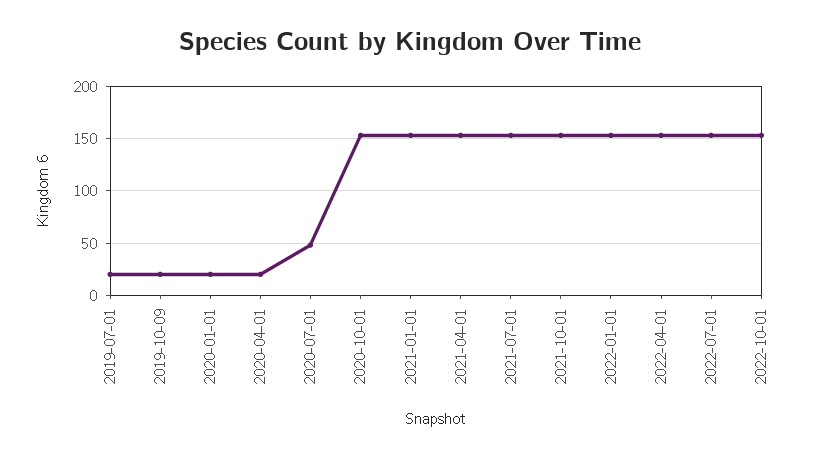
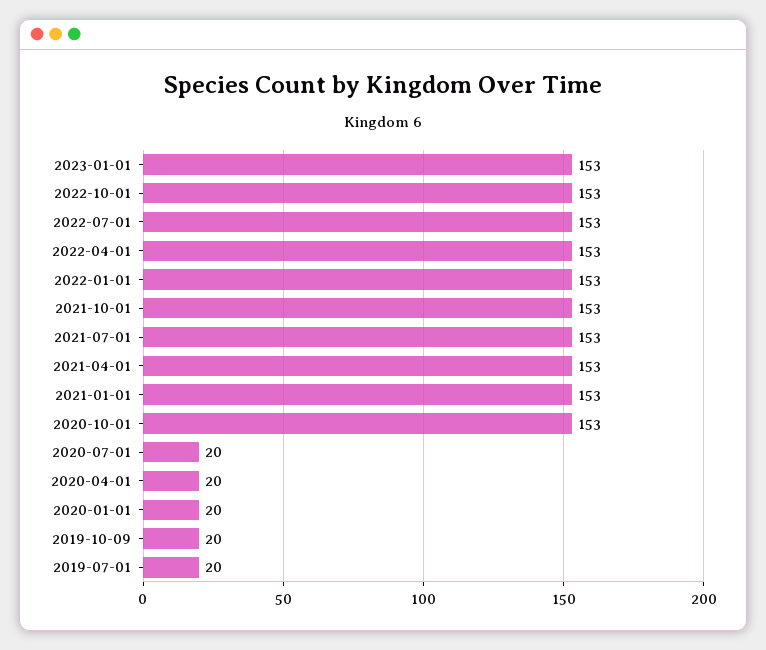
2020-07-01: 50 -> 20
2023-01-01: none -> 153

